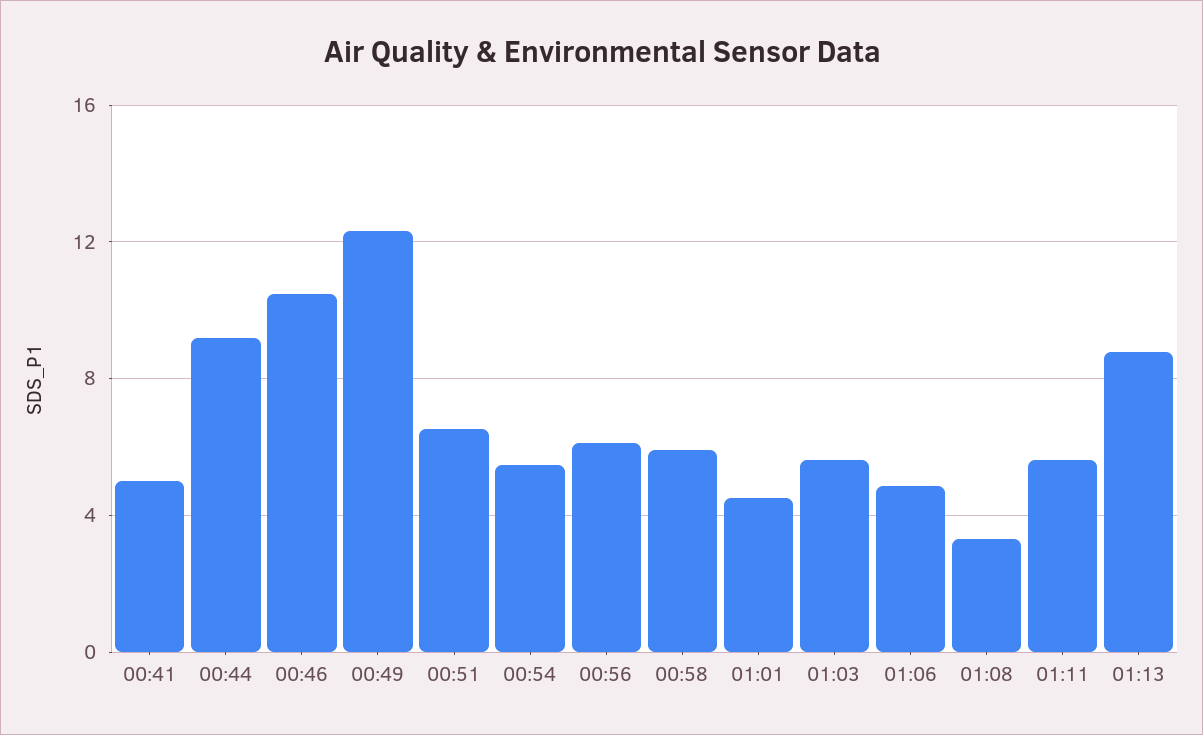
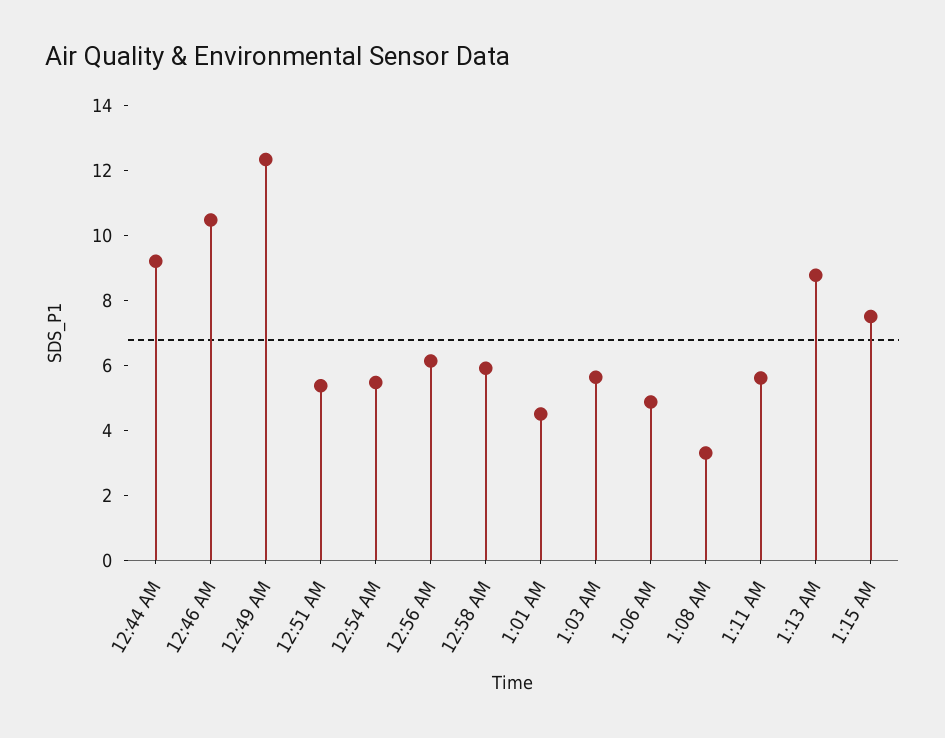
00:41: 5 -> none
00:51: 6.5 -> 5.5
1:15 AM: none -> 7.5

